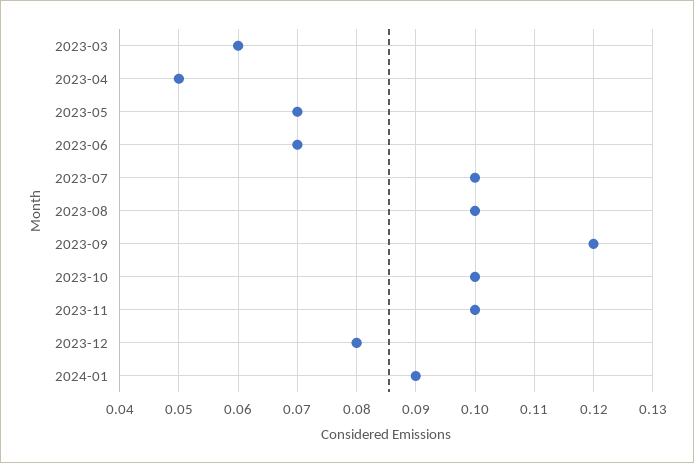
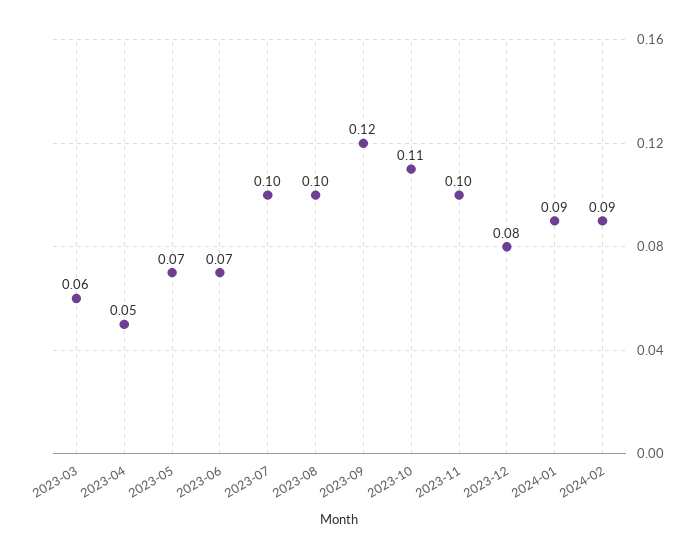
2023-10: 0.1 -> 0.11
2024-02: none -> 0.09

